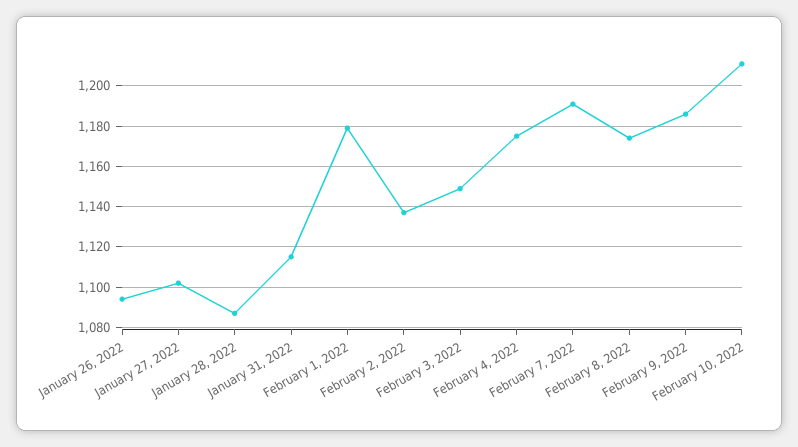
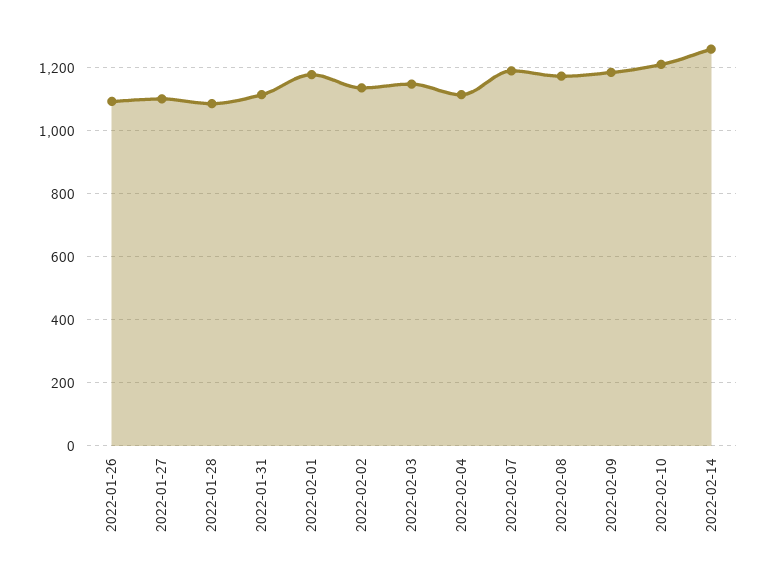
February 4, 2022: 1175 -> 1120
2022-02-14: none -> 1260

